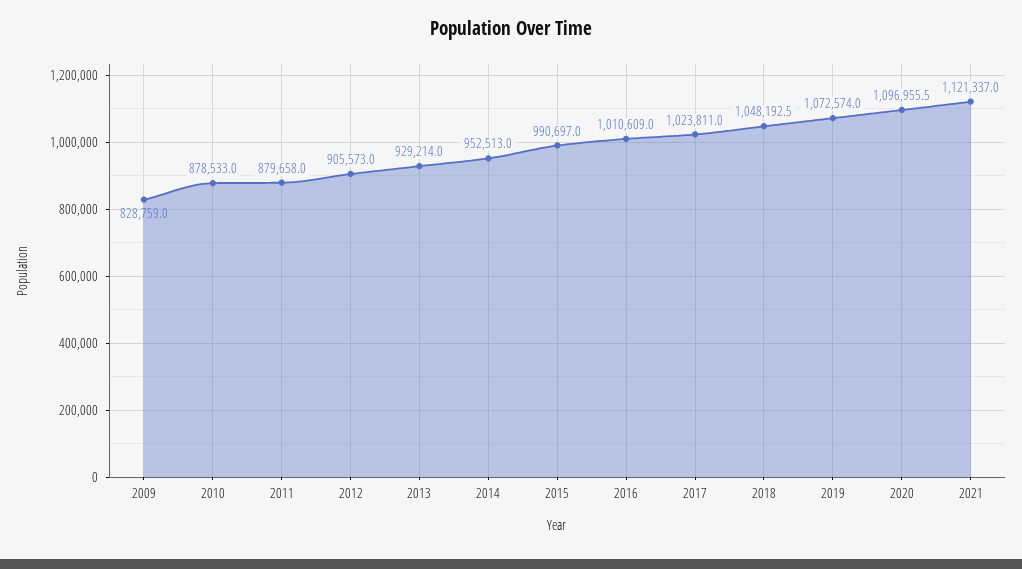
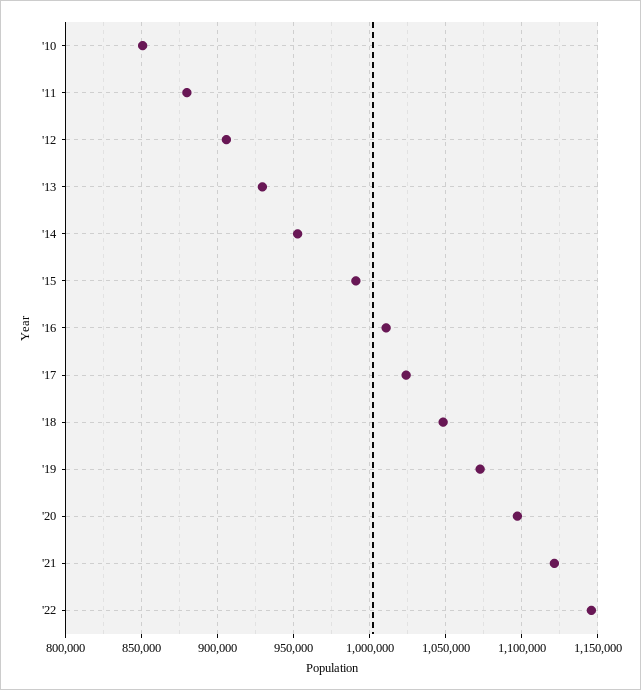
2009: 828759 -> none
2010: 878533 -> 850000
'22: none -> 1145000

